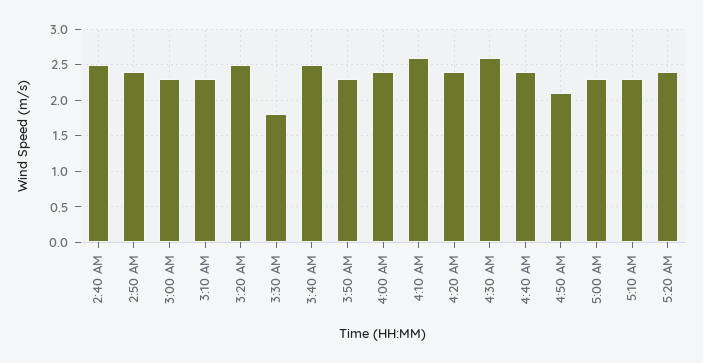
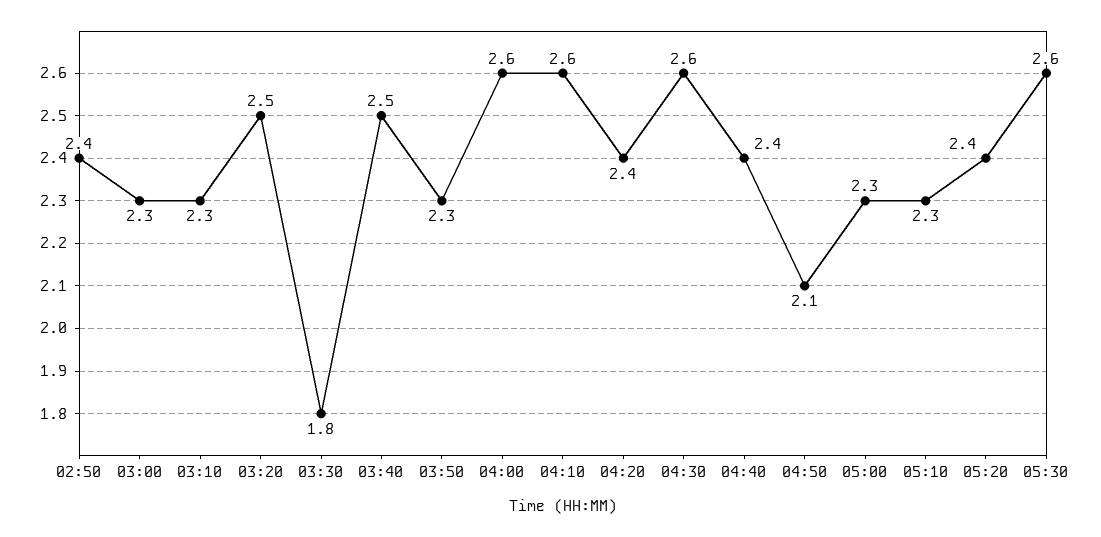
2:40 AM: 2.5 -> none
4:00 AM: 2.4 -> 2.6
05:30: none -> 2.6

